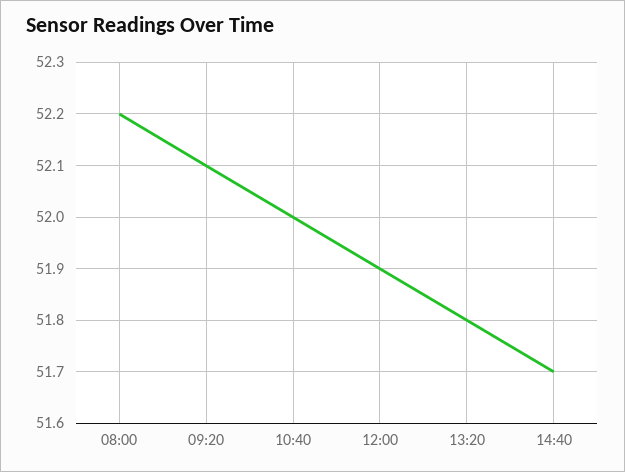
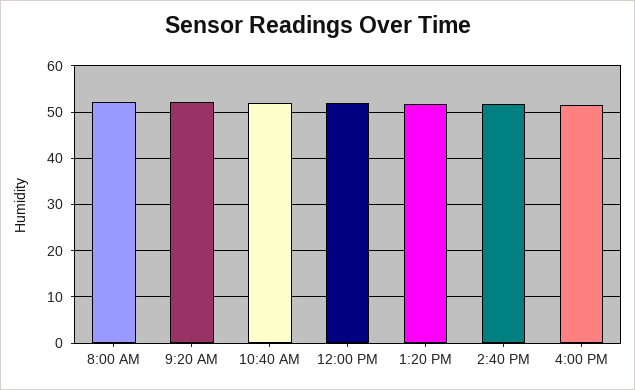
4:00 PM: none -> 52

